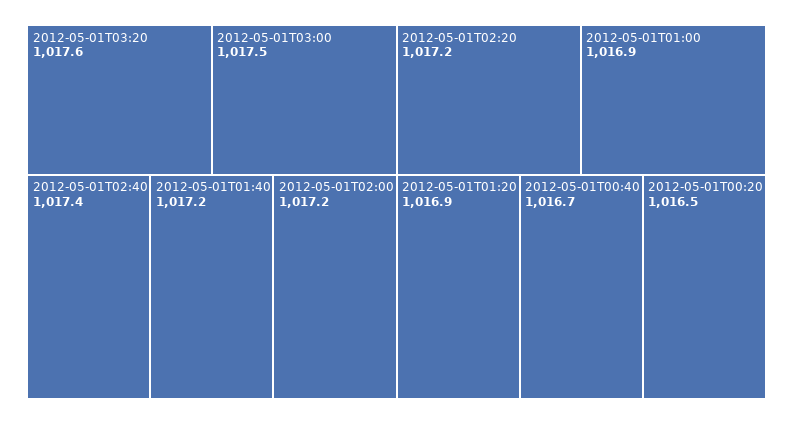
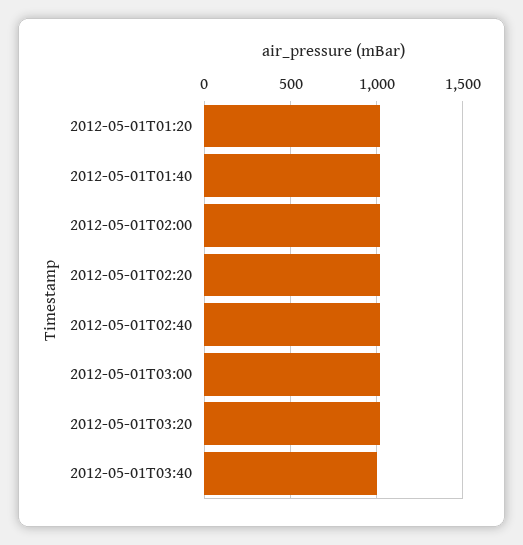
2012-05-01T01:00: 1016.9 -> none
2012-05-01T00:40: 1016.7 -> none
2012-05-01T00:20: 1016.5 -> none
2012-05-01T03:40: none -> 1000

